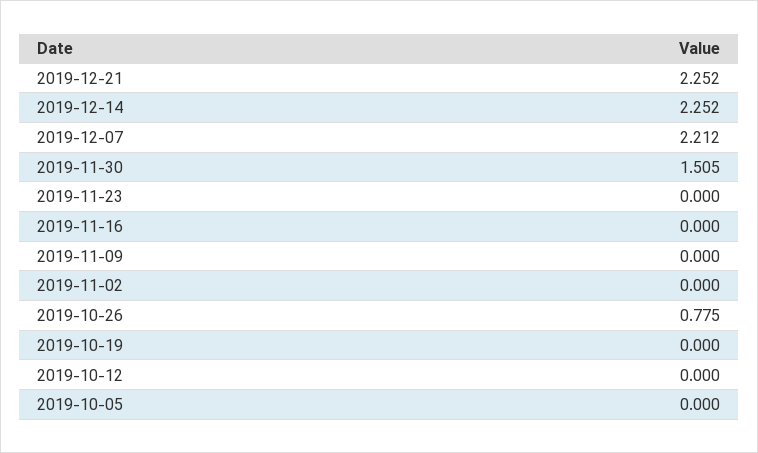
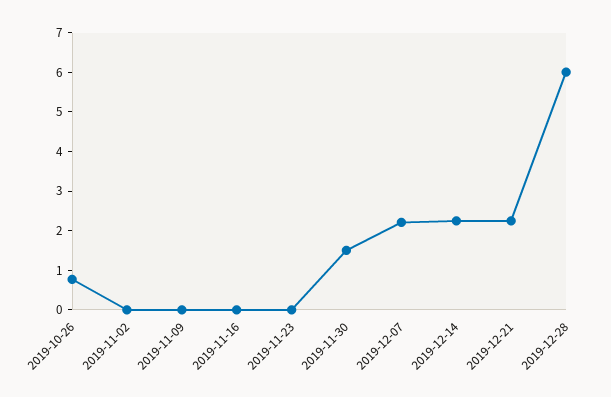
2019-10-19: 0 -> none
2019-10-12: 0 -> none
2019-10-05: 0 -> none
2019-12-28: none -> 6

